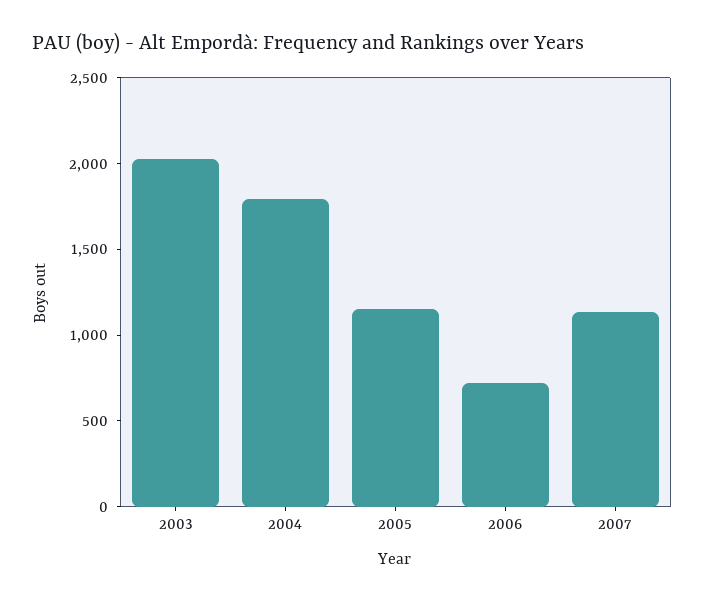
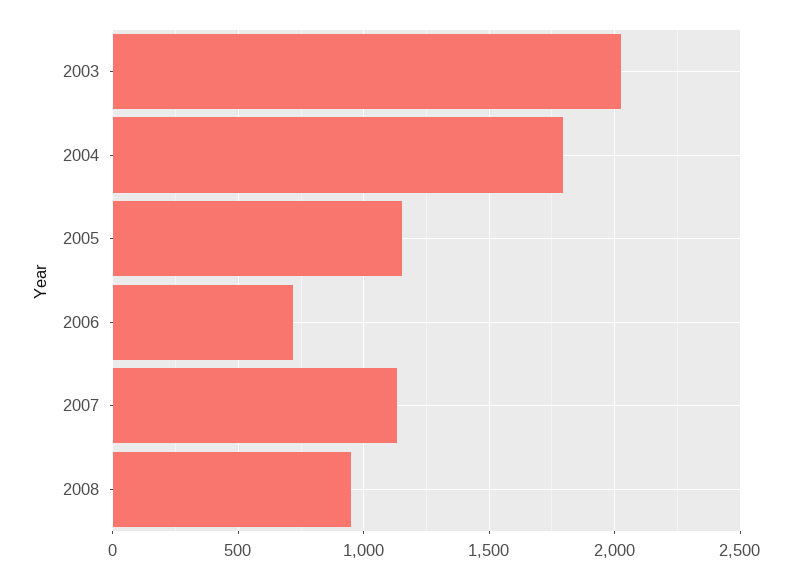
2008: none -> 950

